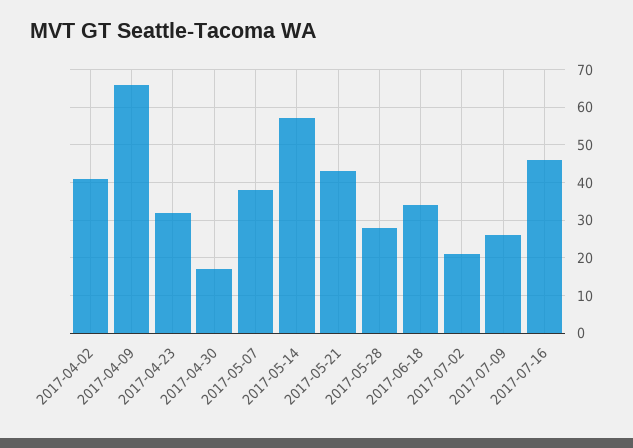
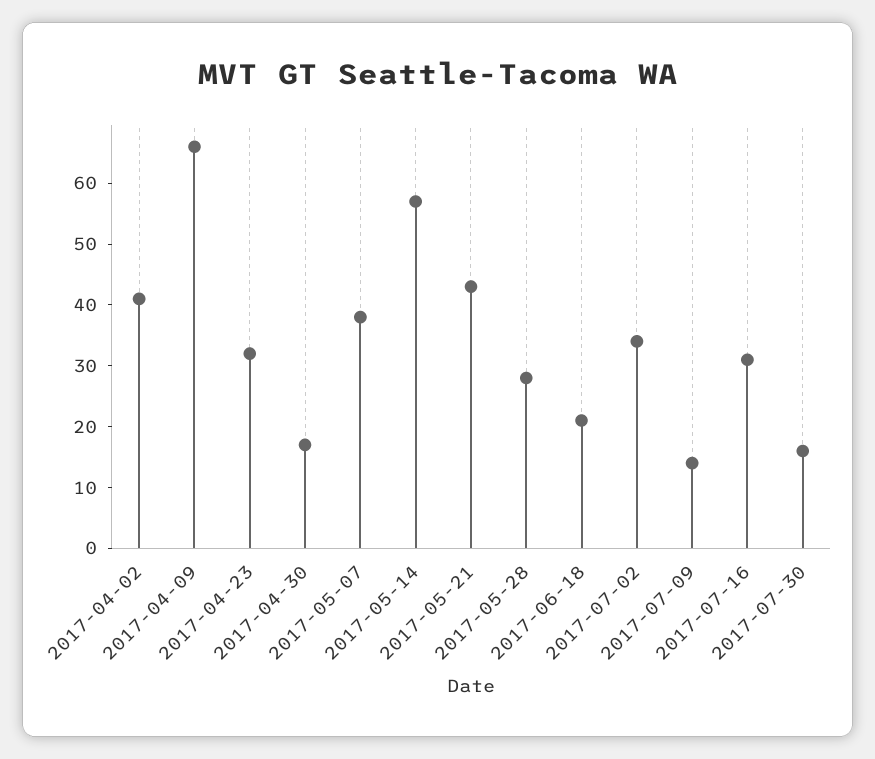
2017-06-18: 35 -> 20
2017-07-02: 20 -> 35
2017-07-09: 25 -> 15
2017-07-16: 45 -> 30
2017-07-30: none -> 15

